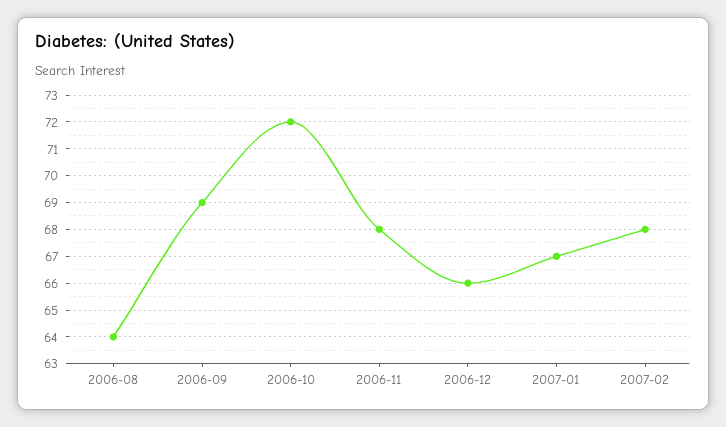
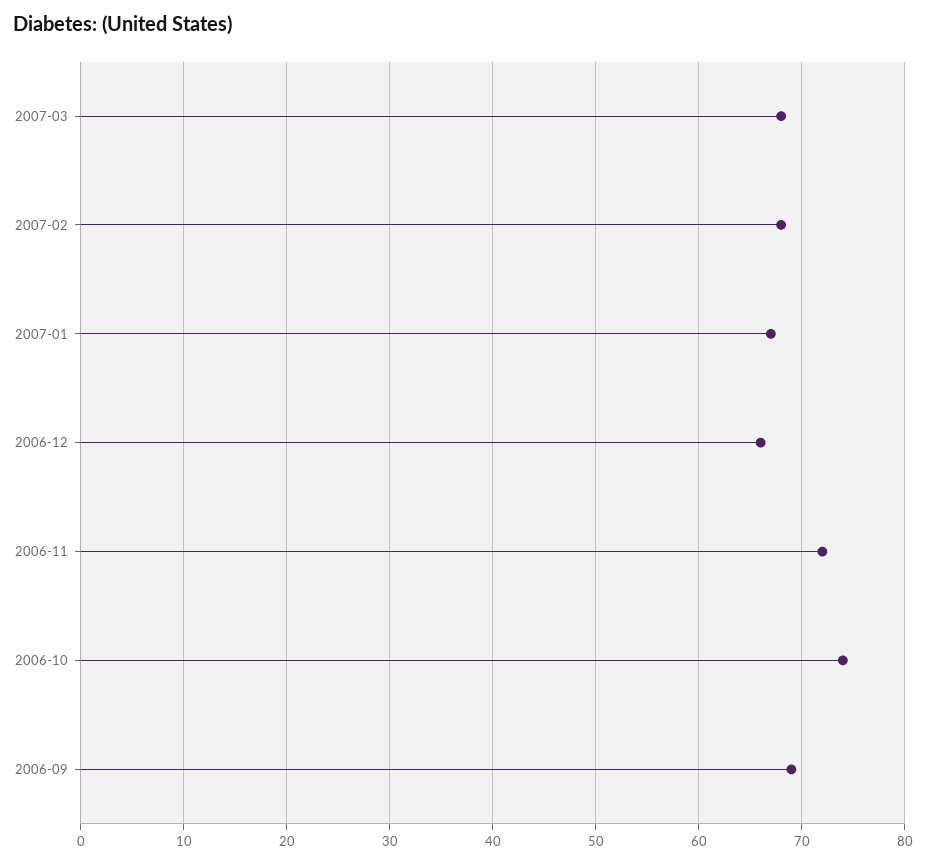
2006-08: 64 -> none
2006-10: 72 -> 74
2006-11: 68 -> 72
2007-03: none -> 68

